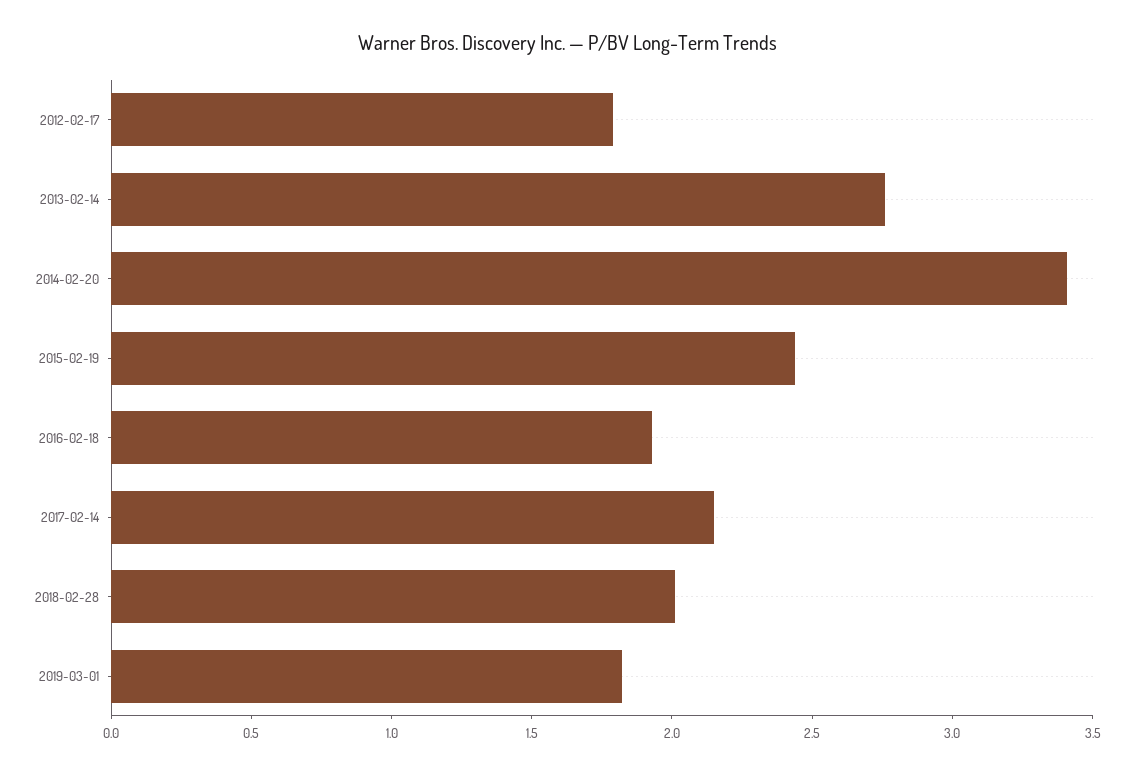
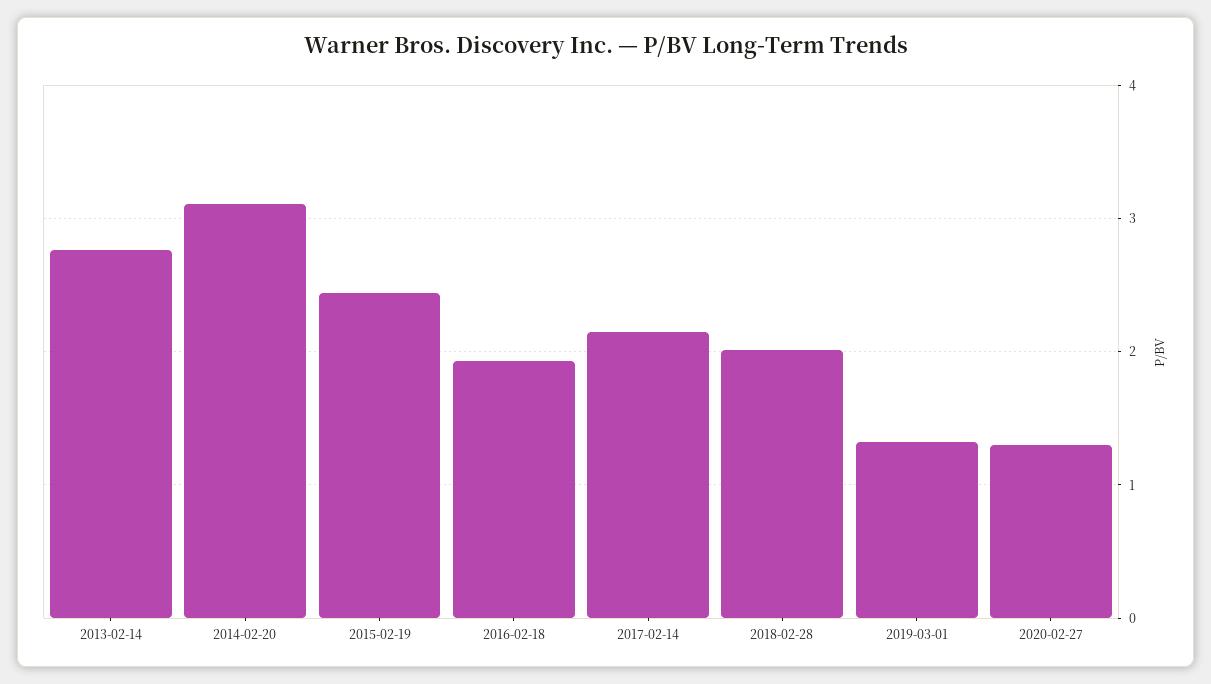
2012-02-17: 1.8 -> none
2014-02-20: 3.4 -> 3.1
2019-03-01: 1.8 -> 1.3
2020-02-27: none -> 1.3

